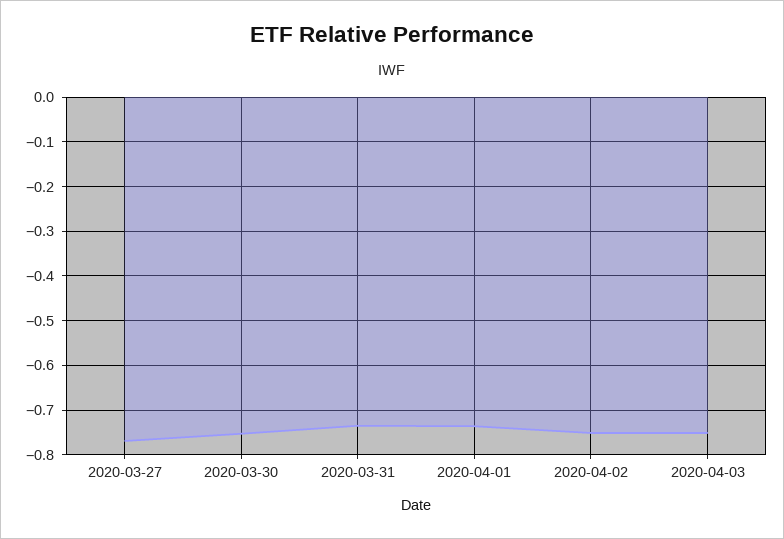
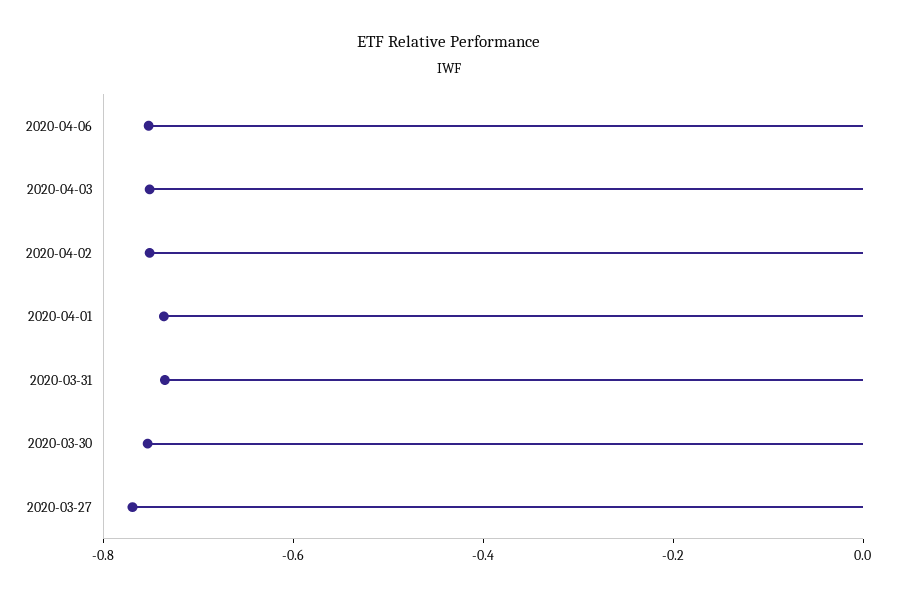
2020-04-06: none -> -0.75

